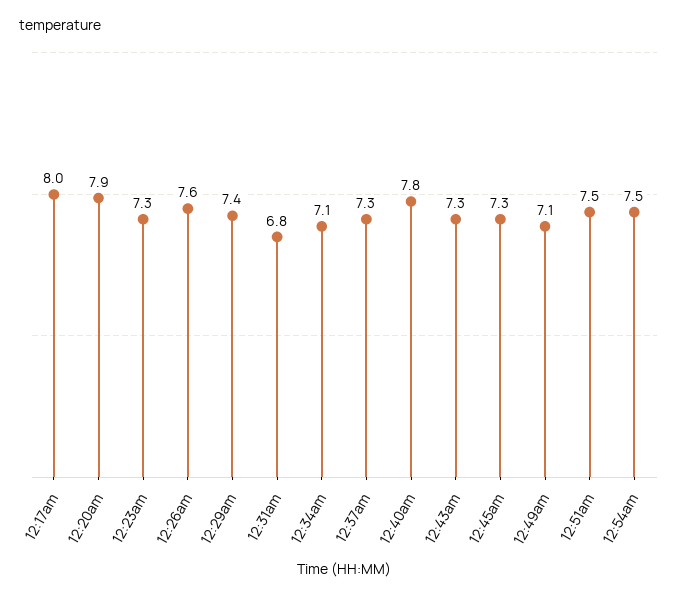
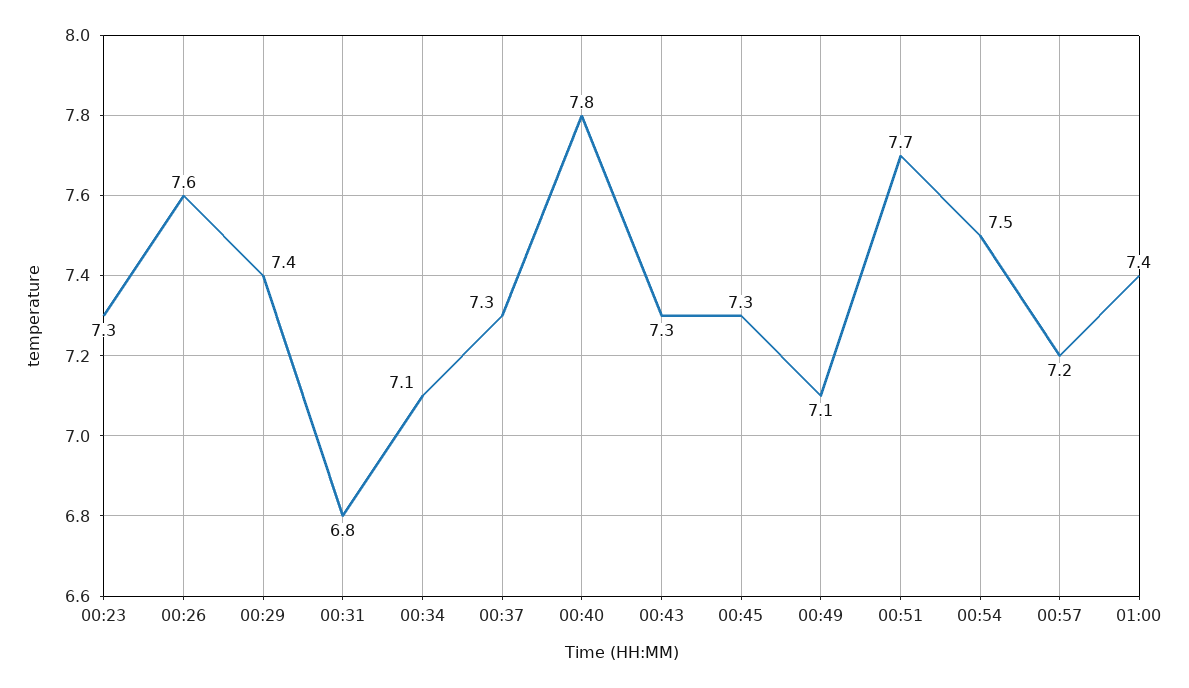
12:17am: 8 -> none
12:20am: 7.9 -> none
12:51am: 7.5 -> 7.7
00:57: none -> 7.2
01:00: none -> 7.4

